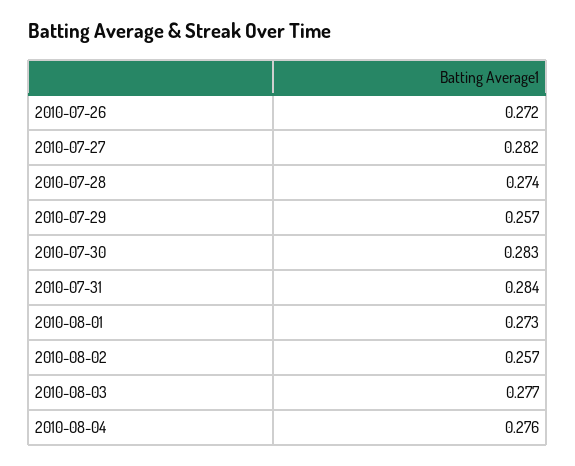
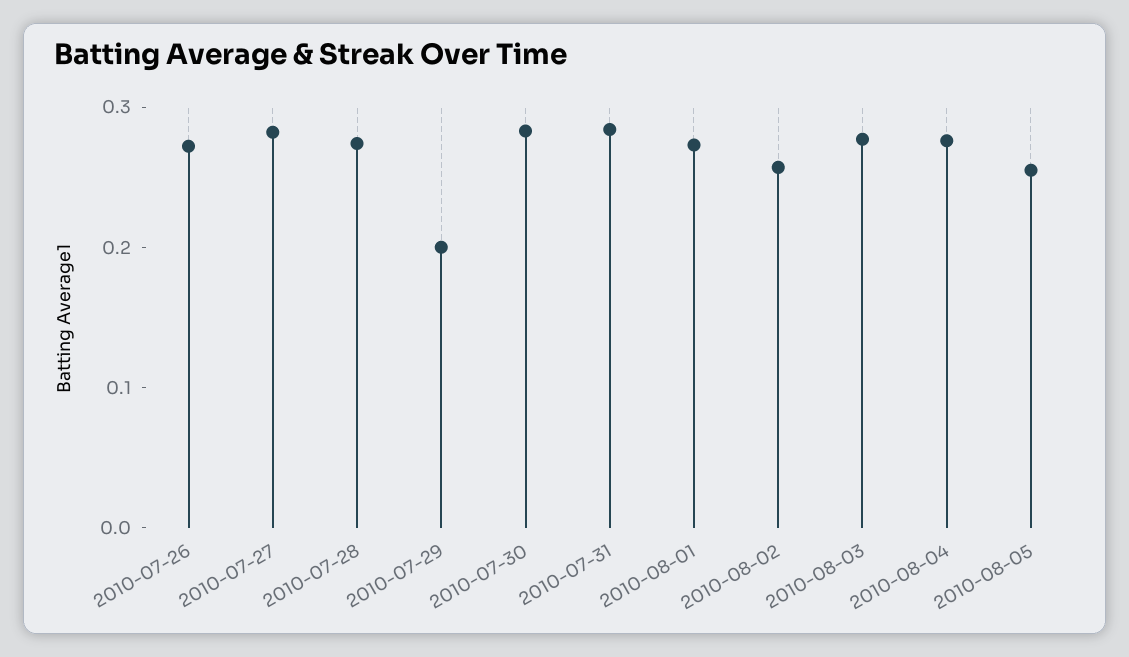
2010-07-29: 0.257 -> 0.2
2010-08-05: none -> 0.26

